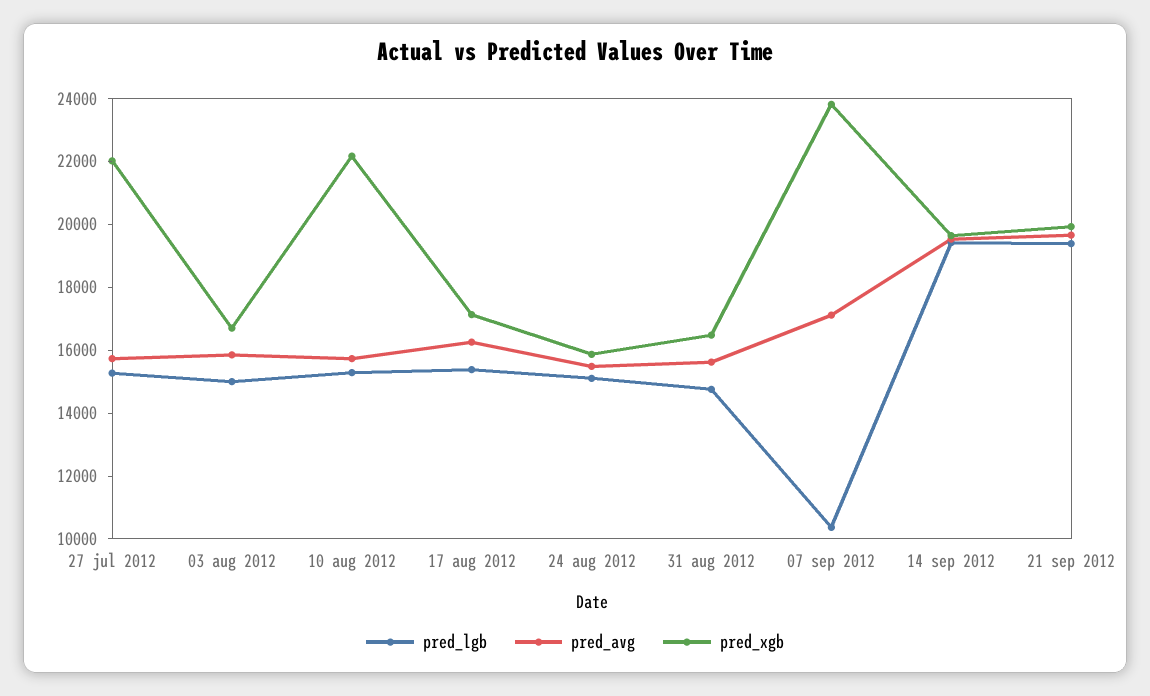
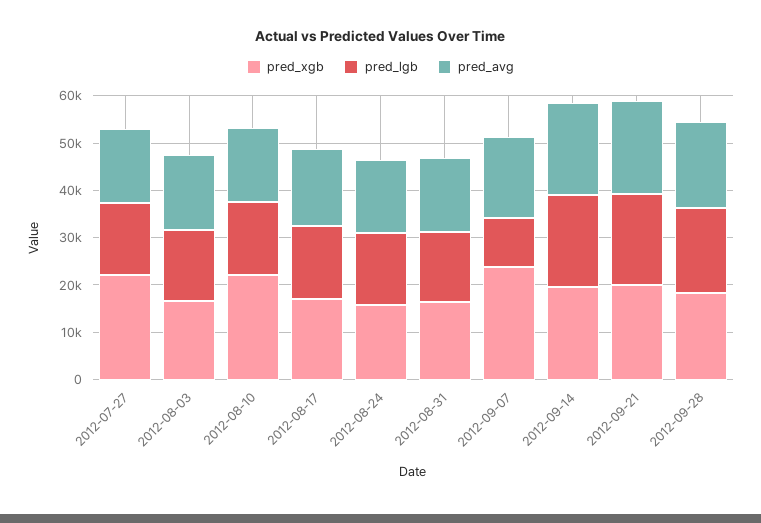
pred_xgb, 2012-09-28: none -> 18000
pred_lgb, 2012-09-28: none -> 18000
pred_avg, 2012-09-28: none -> 18000

